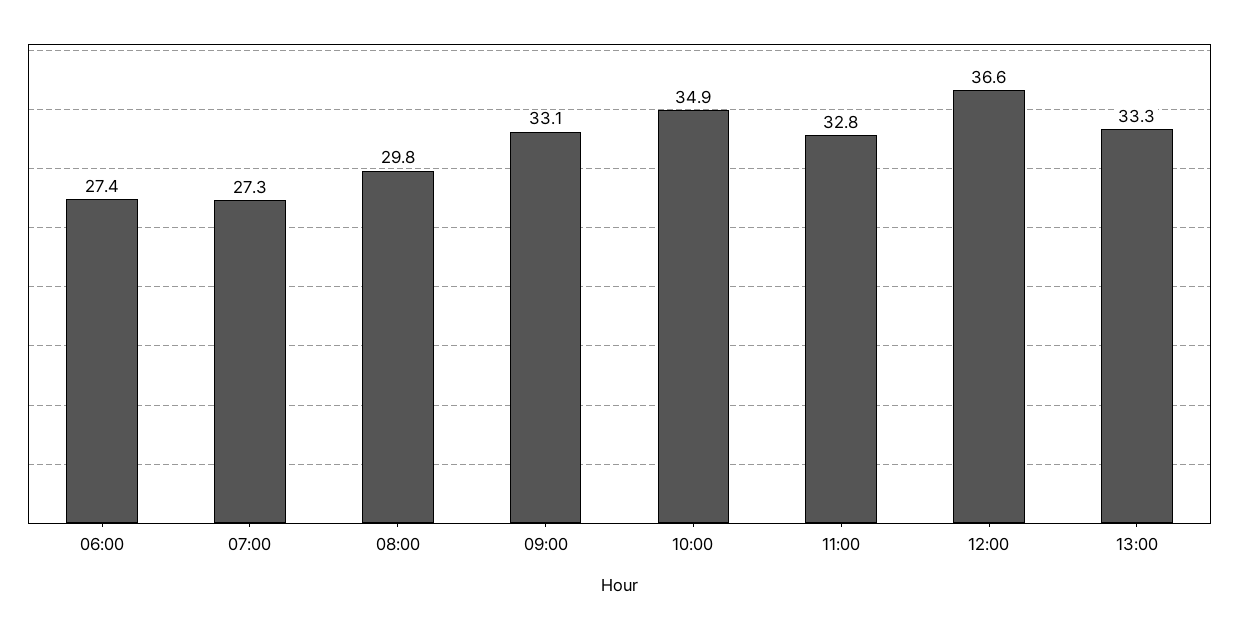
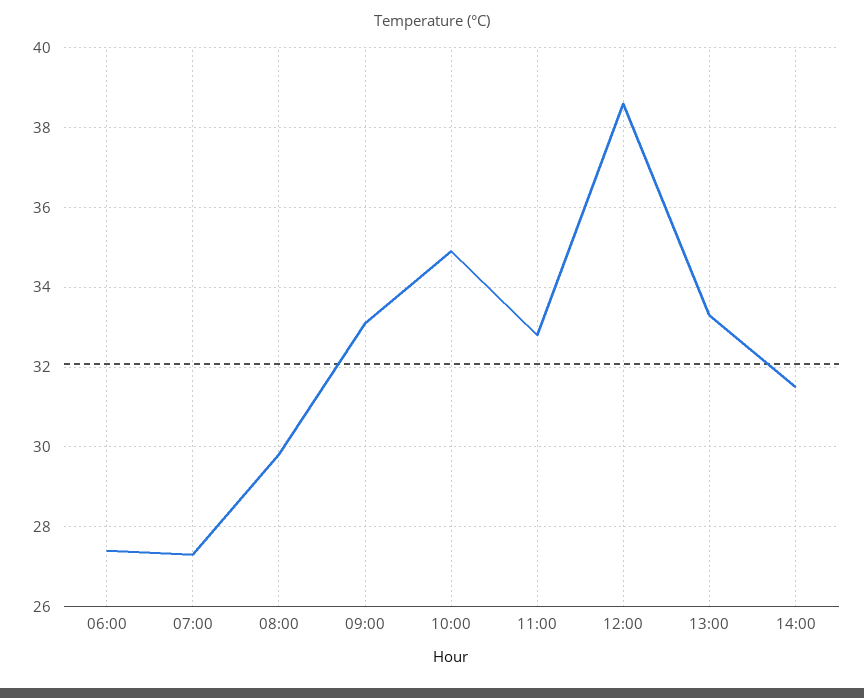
12:00: 36.6 -> 38.5
14:00: none -> 31.5

